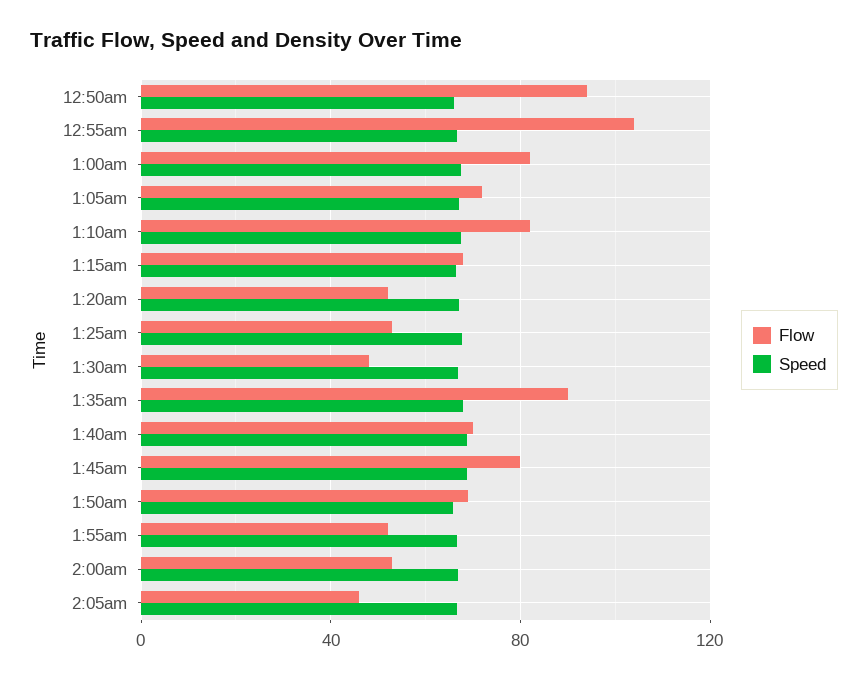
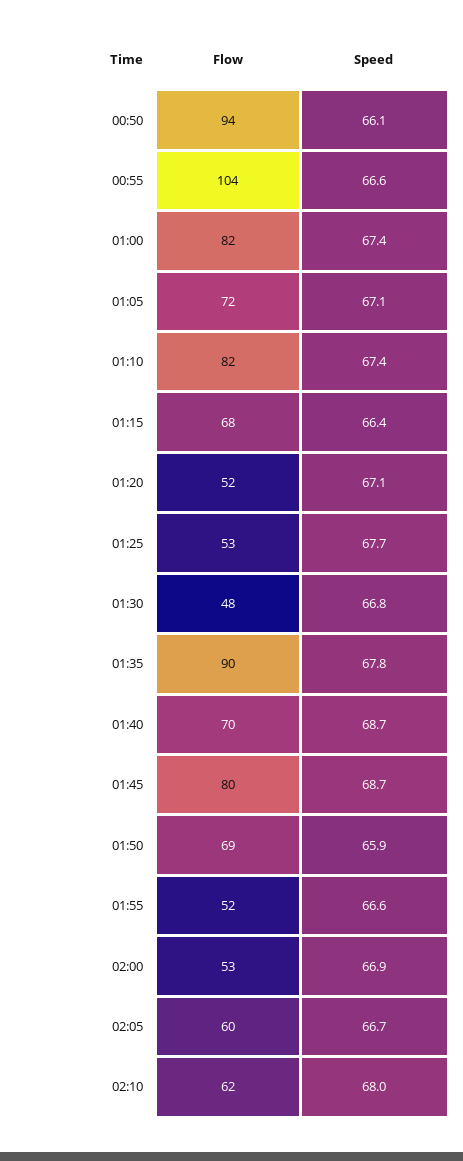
Flow, 2:05am: 45 -> 60
Flow, 02:10: none -> 62
Speed, 02:10: none -> 68

